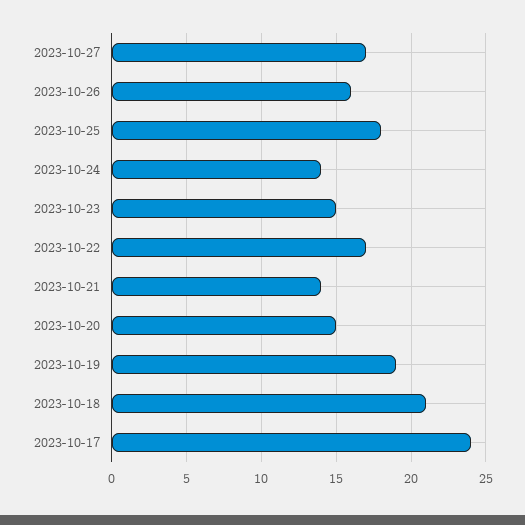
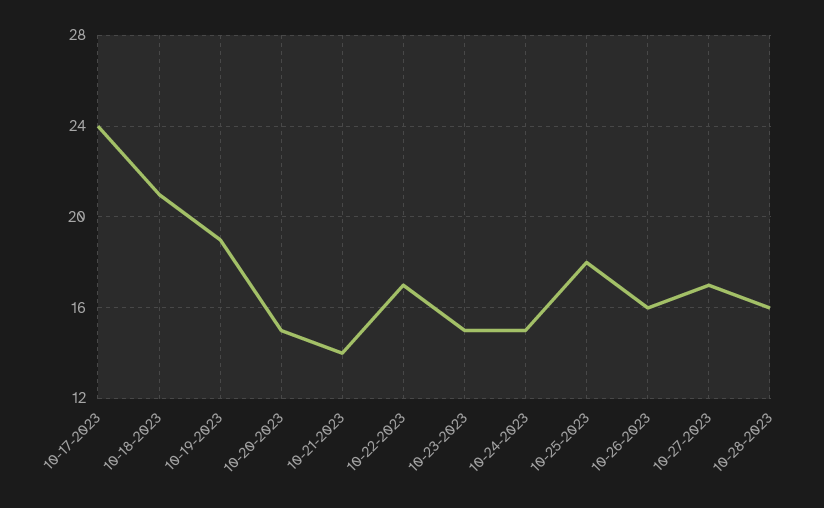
2023-10-24: 14 -> 15
10-28-2023: none -> 16

